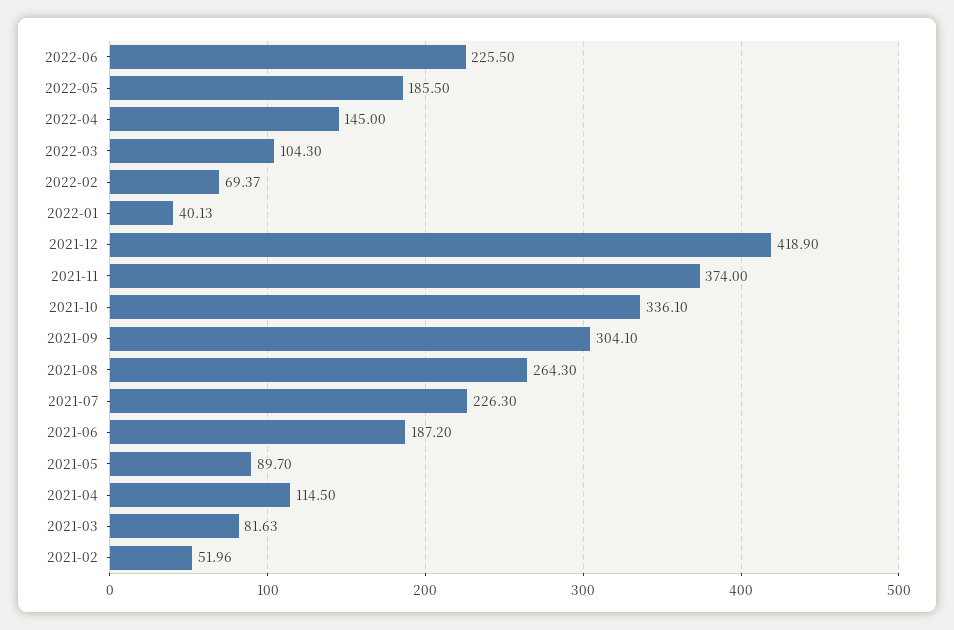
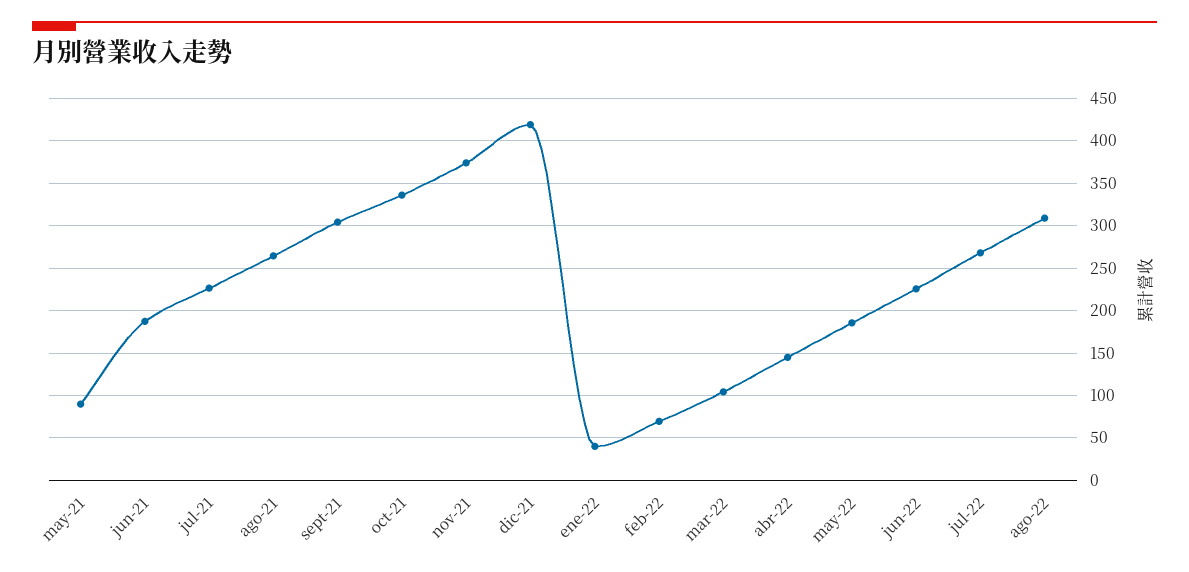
2021-04: 114.5 -> none
2021-03: 81.63 -> none
2021-02: 51.96 -> none
jul-22: none -> 270
ago-22: none -> 310

